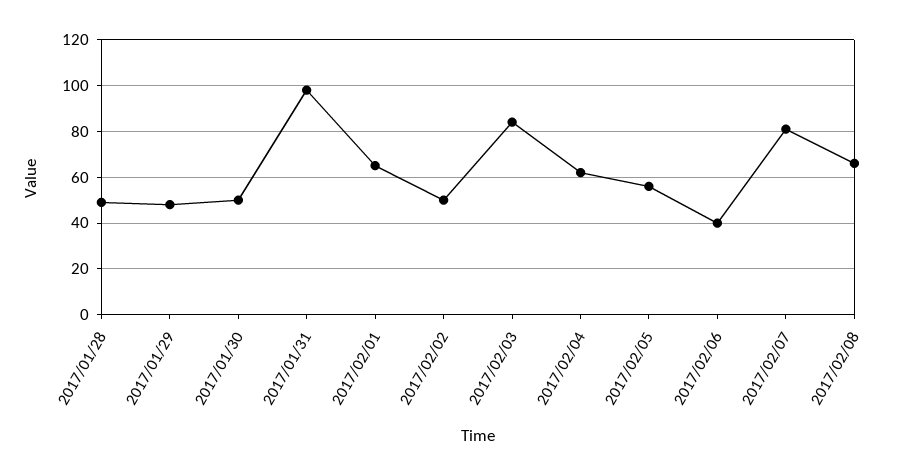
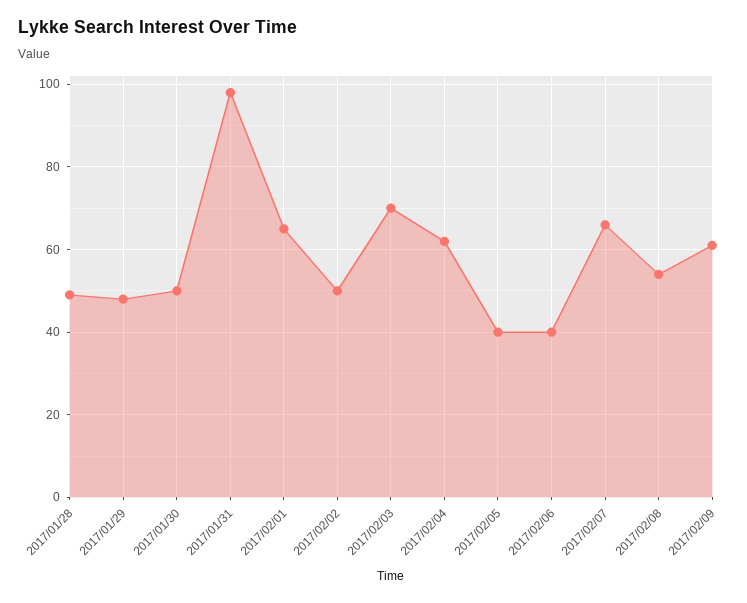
2017/02/03: 85 -> 70
2017/02/05: 55 -> 40
2017/02/07: 80 -> 65
2017/02/08: 65 -> 55
2017/02/09: none -> 60

